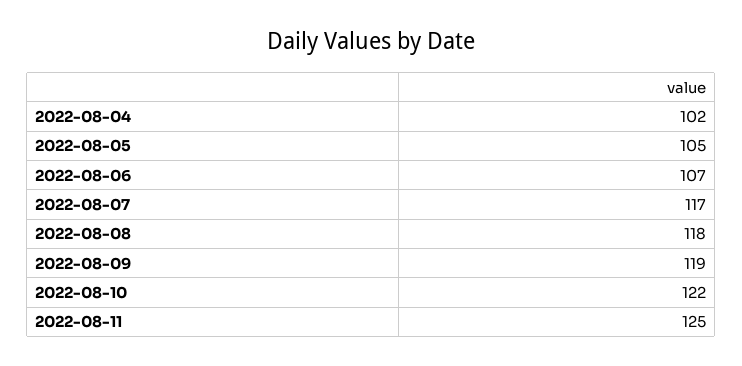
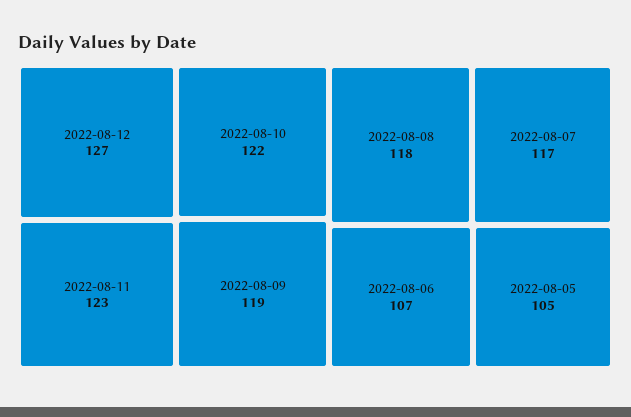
2022-08-04: 102 -> none
2022-08-11: 125 -> 123
2022-08-12: none -> 127

